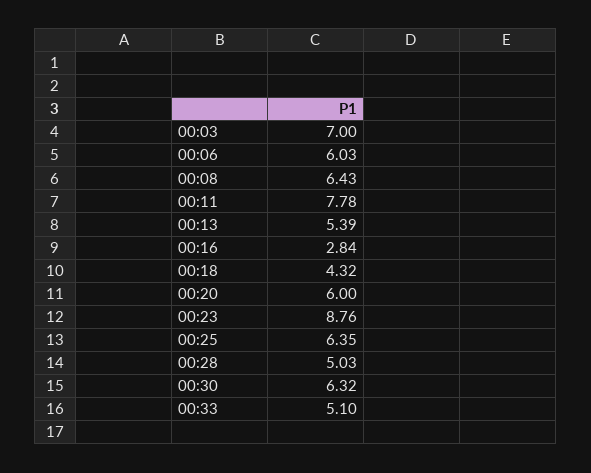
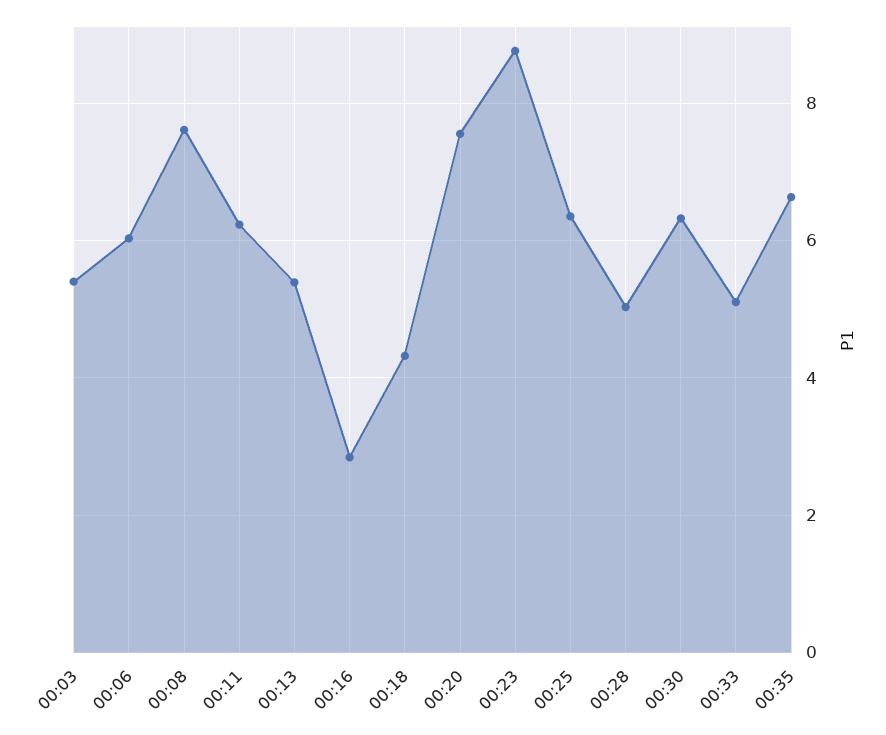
00:03: 7 -> 5.4
00:08: 6.43 -> 7.6
00:11: 7.78 -> 6.2
00:20: 6 -> 7.6
00:35: none -> 6.6

